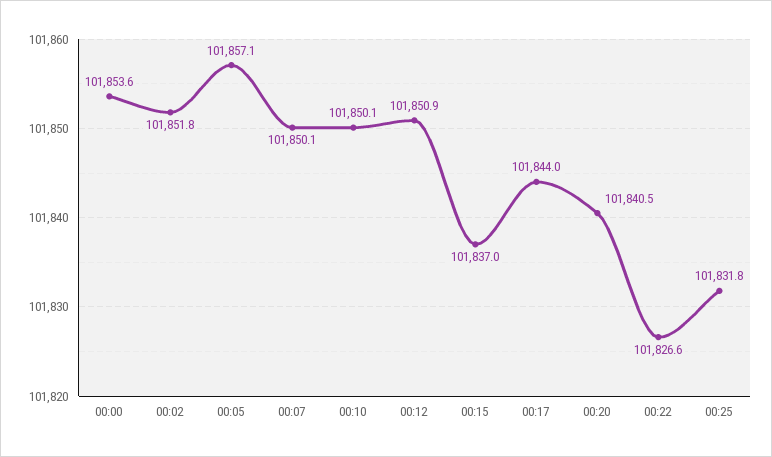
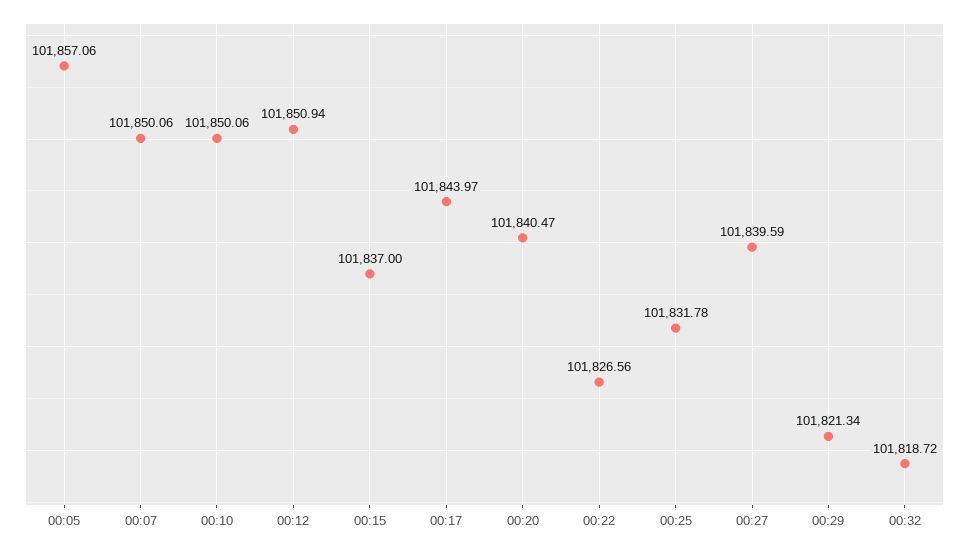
00:00: 101853.6 -> none
00:02: 101851.8 -> none
00:27: none -> 101839.59
00:29: none -> 101821.34
00:32: none -> 101818.72

